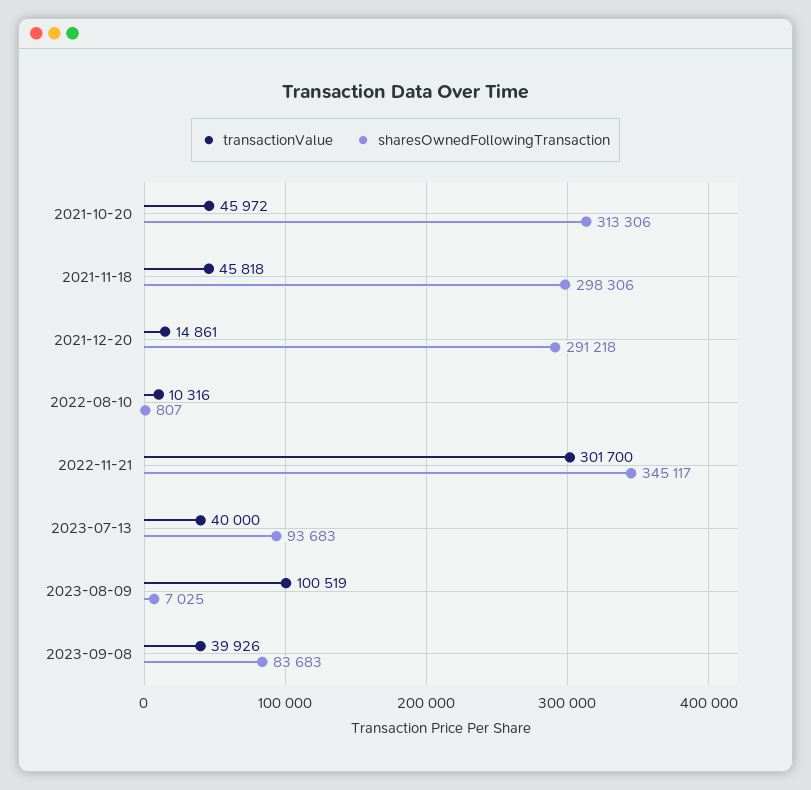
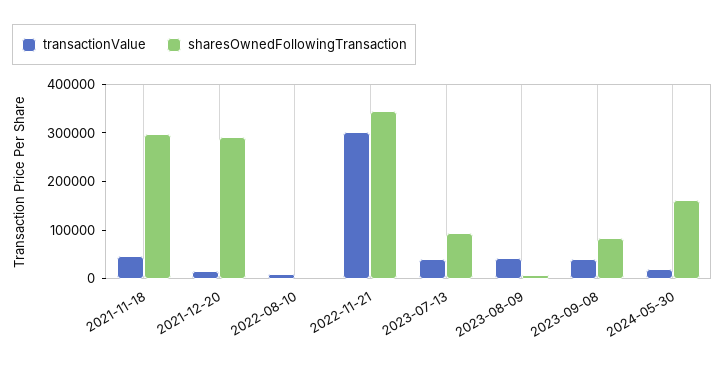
transactionValue, 2021-10-20: 45972 -> none
sharesOwnedFollowingTransaction, 2021-10-20: 313306 -> none
transactionValue, 2023-08-09: 100519 -> 40000
transactionValue, 2024-05-30: none -> 20000
sharesOwnedFollowingTransaction, 2024-05-30: none -> 160000

